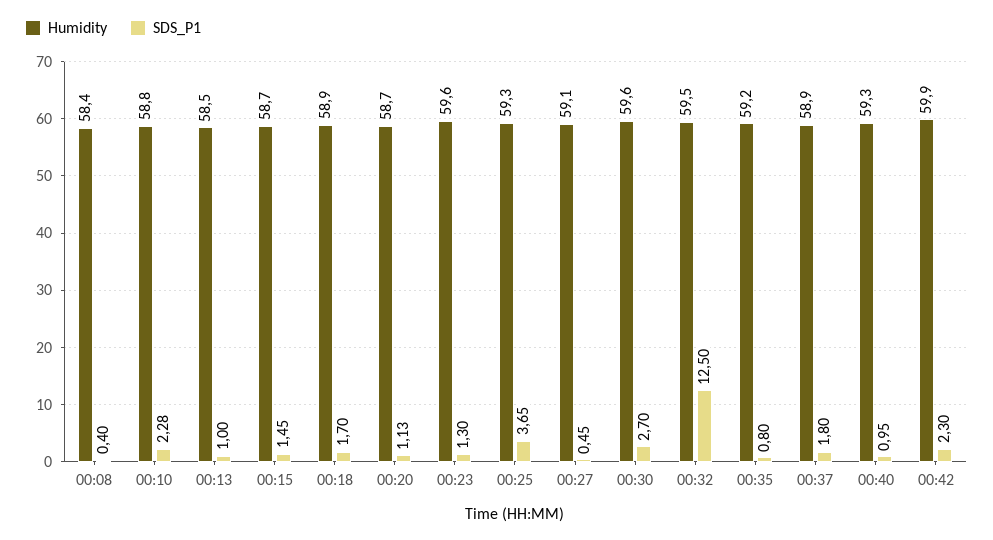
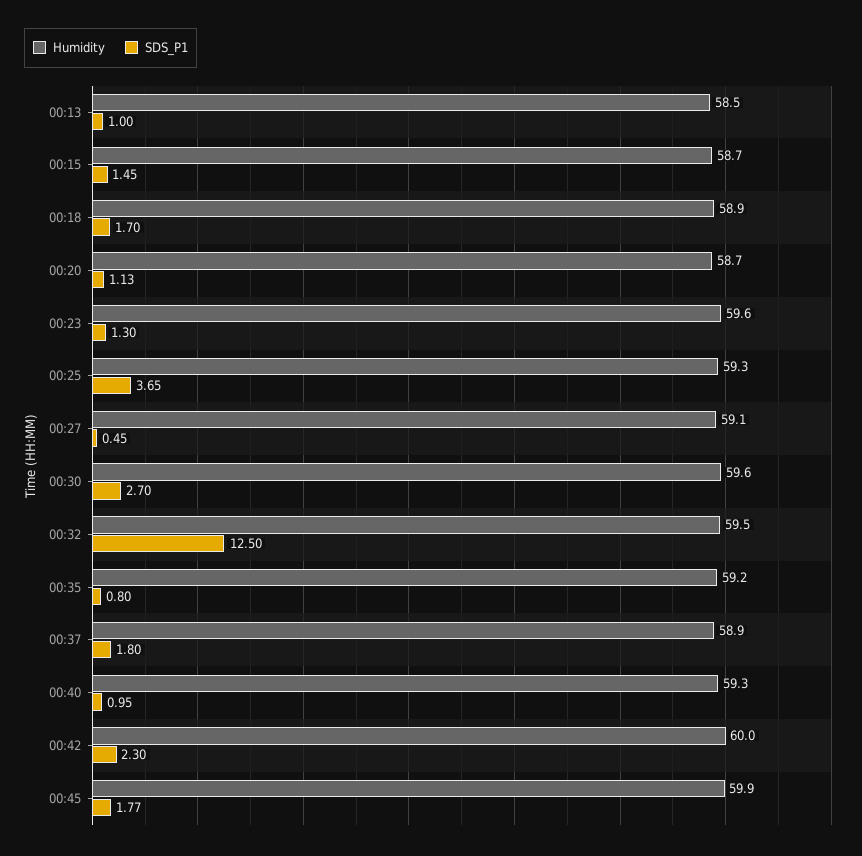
Humidity, 00:08: 58.4 -> none
SDS_P1, 00:08: 0.4 -> none
Humidity, 00:10: 58.8 -> none
SDS_P1, 00:10: 2.28 -> none
Humidity, 00:42: 59.9 -> 60
Humidity, 00:45: none -> 59.9
SDS_P1, 00:45: none -> 1.77

